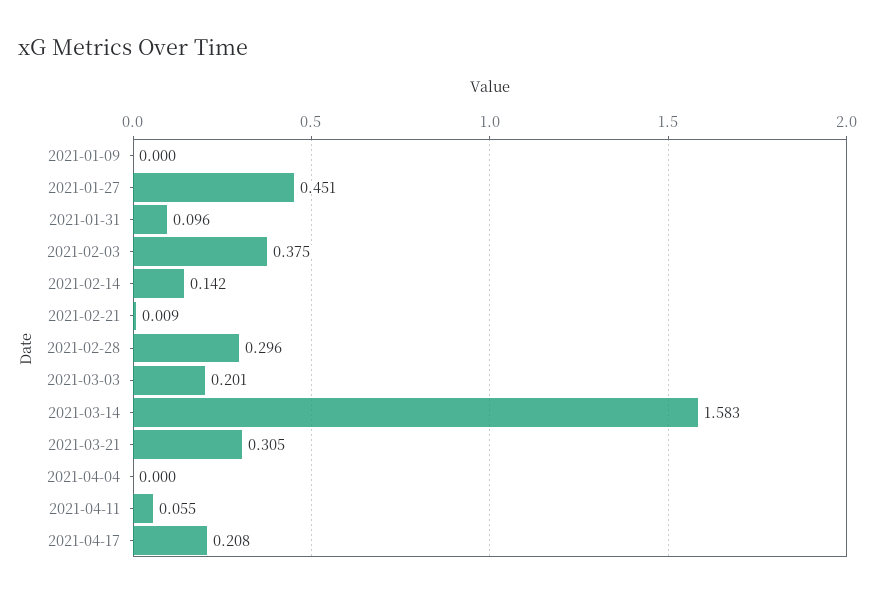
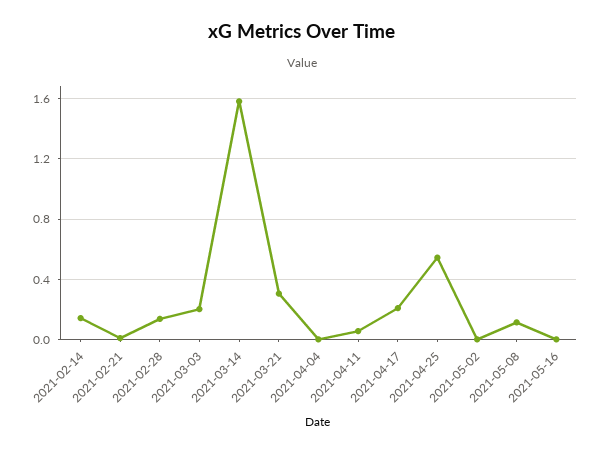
2021-01-09: 0 -> none
2021-01-27: 0.451 -> none
2021-01-31: 0.096 -> none
2021-02-03: 0.375 -> none
2021-02-28: 0.296 -> 0.15
2021-04-25: none -> 0.55
2021-05-02: none -> 0
2021-05-08: none -> 0.1
2021-05-16: none -> 0

